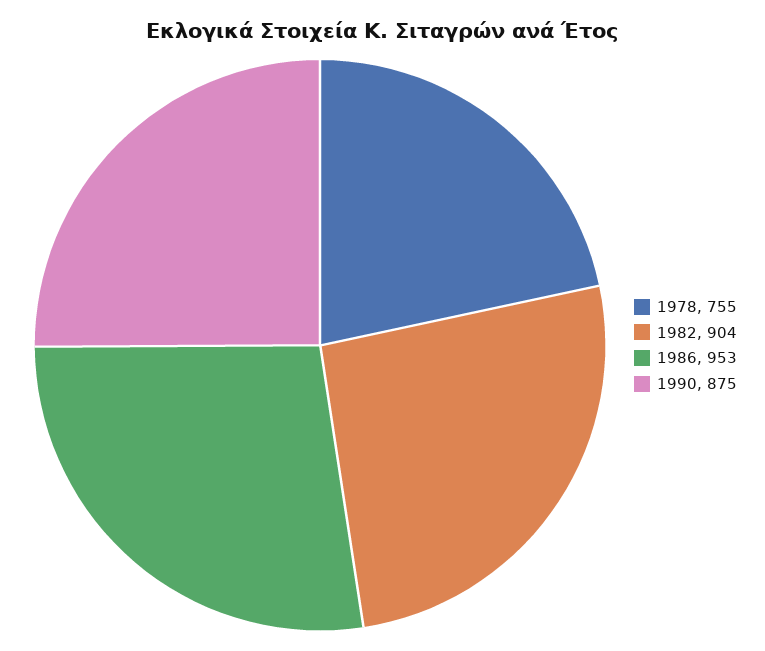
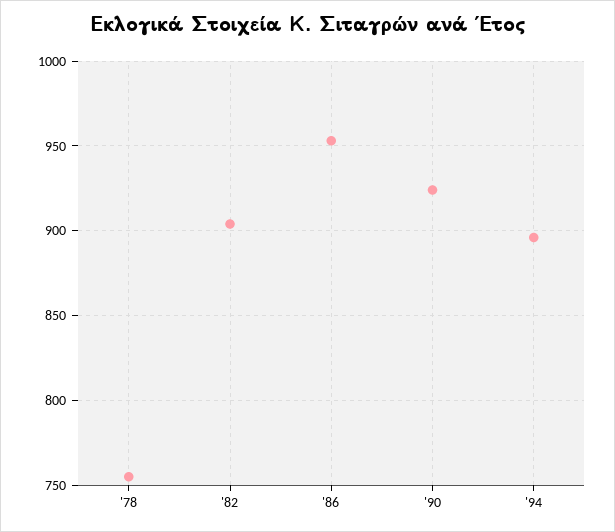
1990: 875 -> 925
'94: none -> 895

